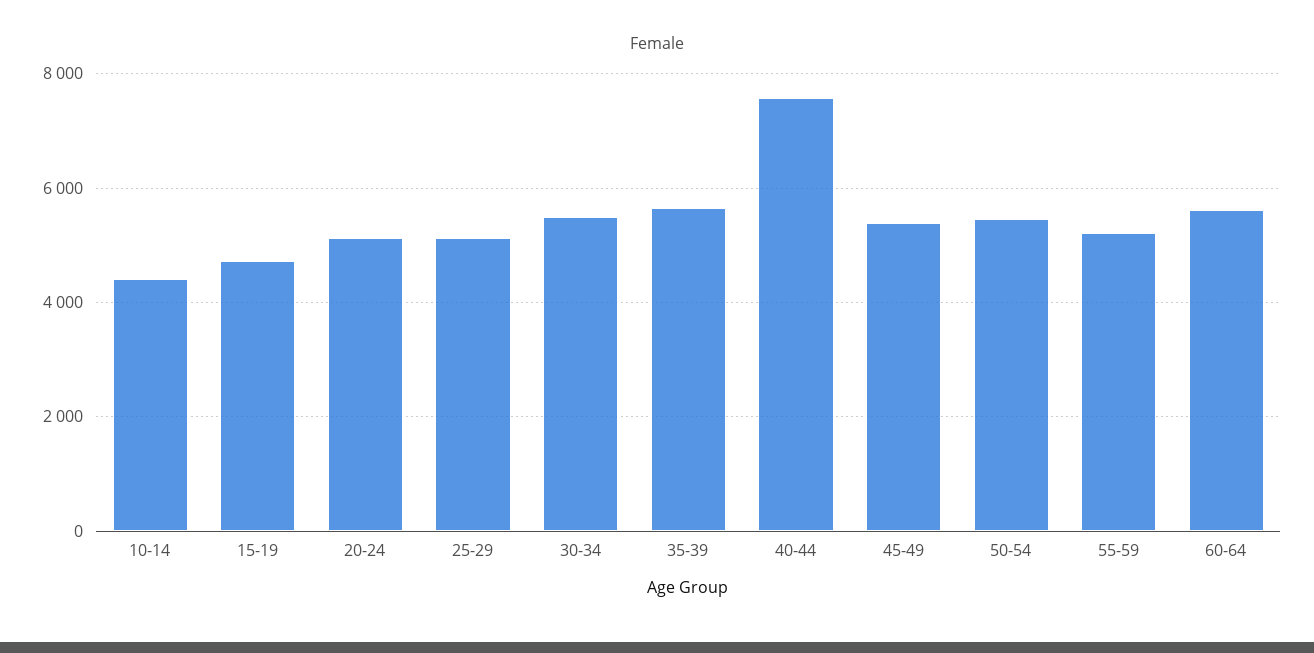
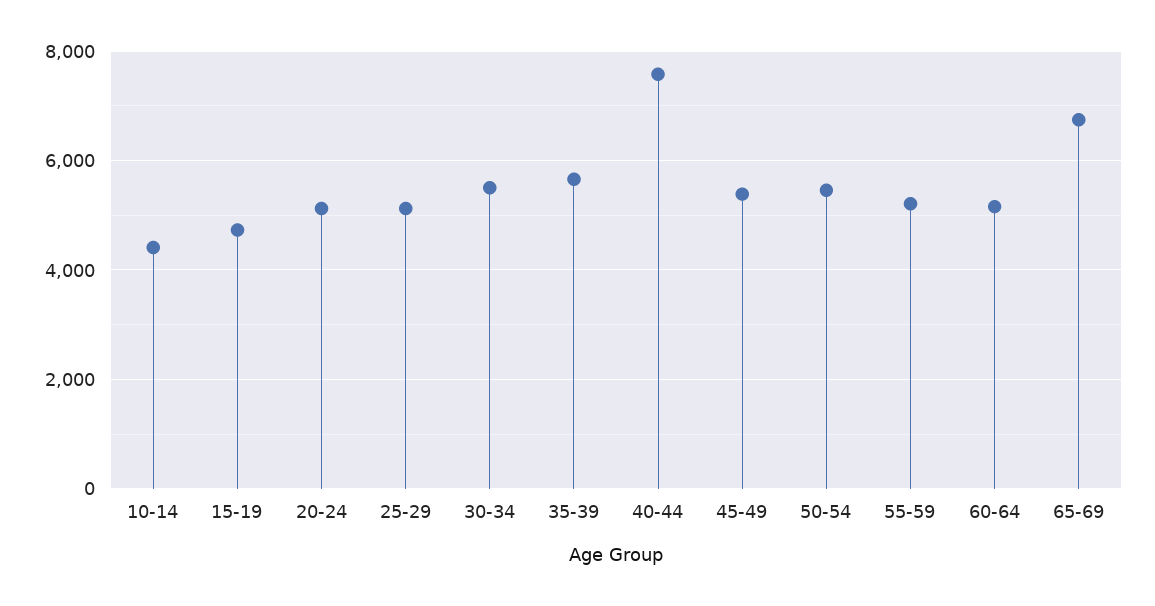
60-64: 5600 -> 5200
65-69: none -> 6800

